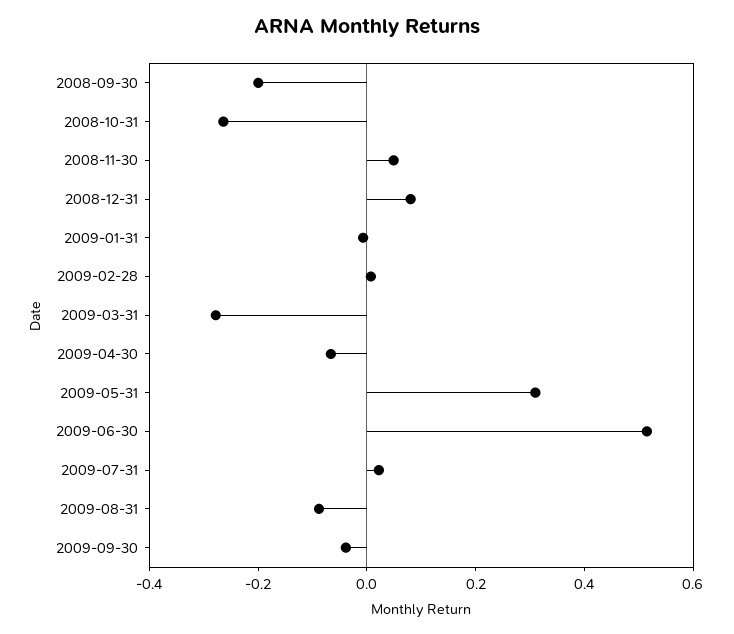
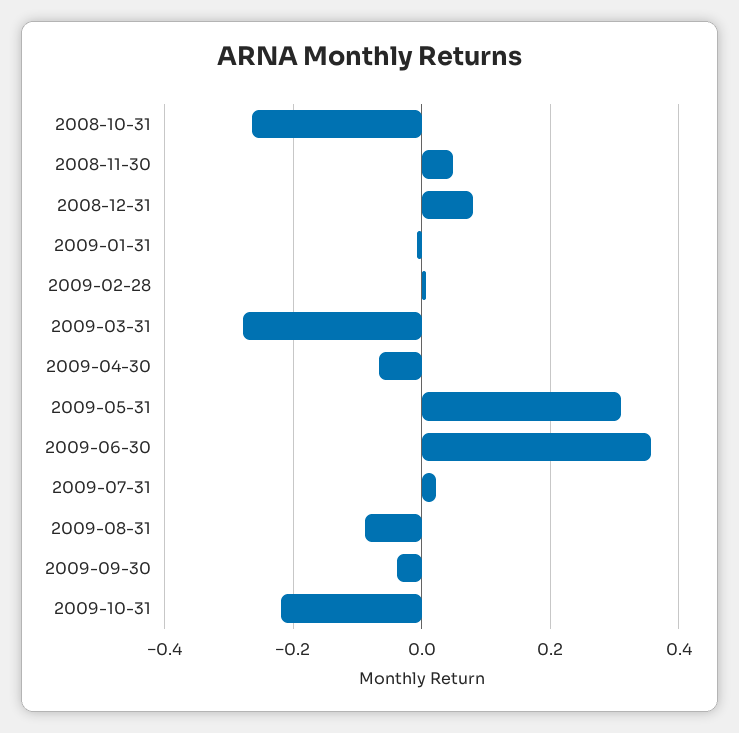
2008-09-30: -0.2 -> none
2009-06-30: 0.5 -> 0.36
2009-10-31: none -> -0.22

